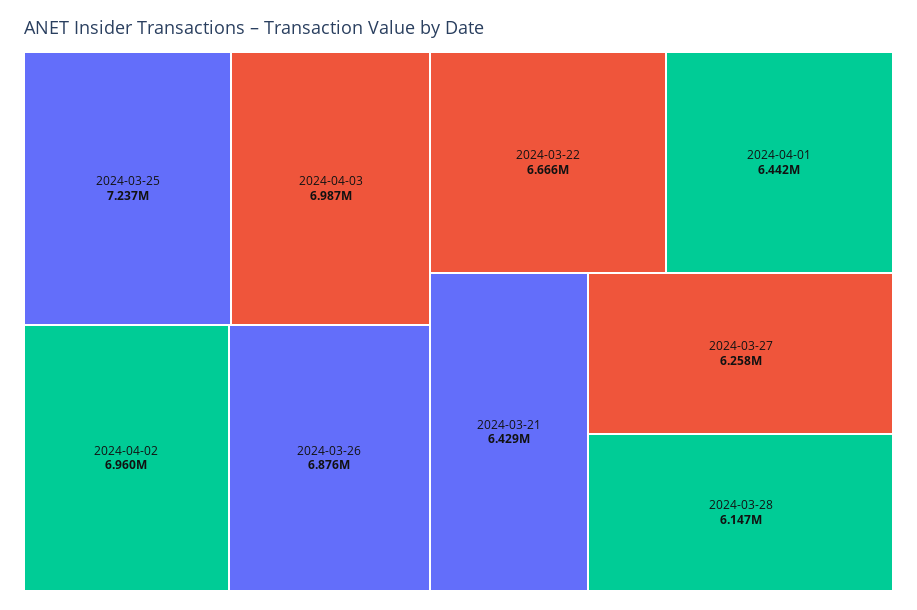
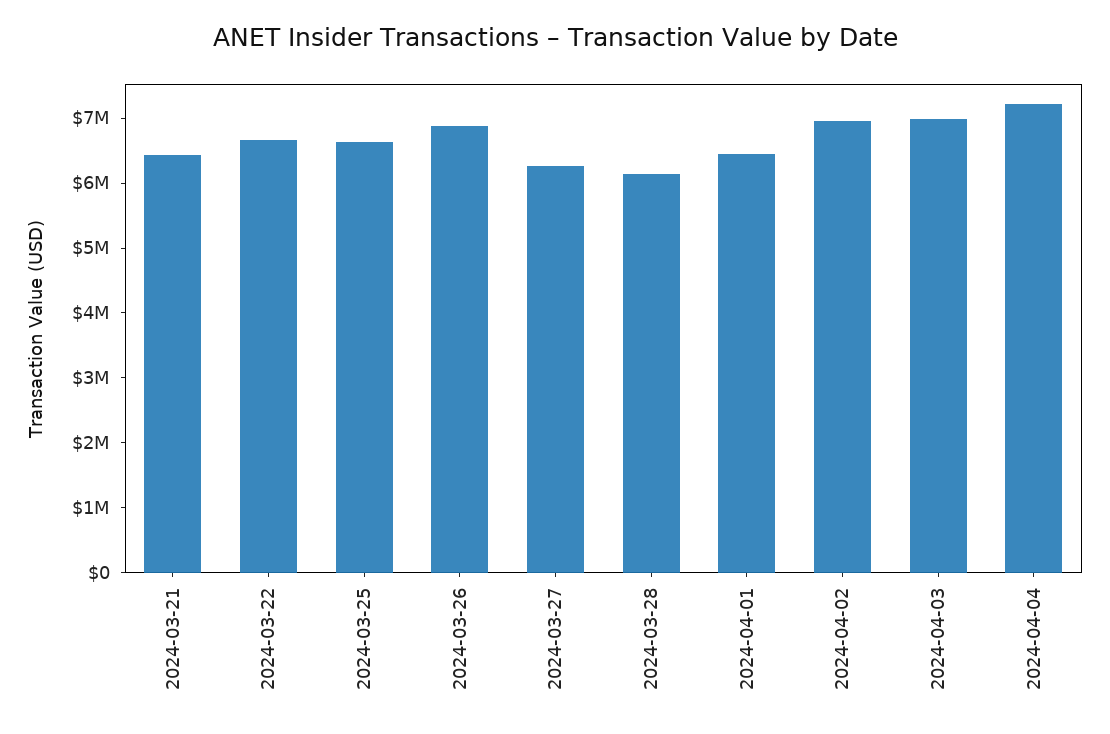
2024-03-25: 7237000 -> 6600000
2024-04-04: none -> 7200000

